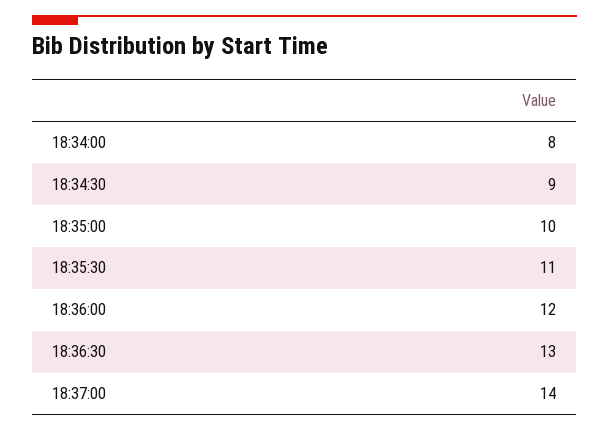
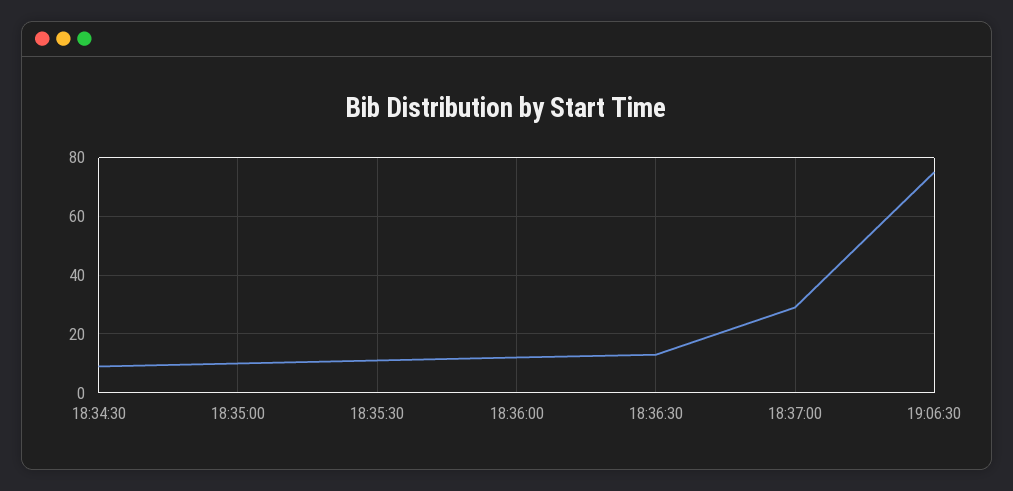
18:34:00: 8 -> none
18:37:00: 14 -> 30
19:06:30: none -> 75

